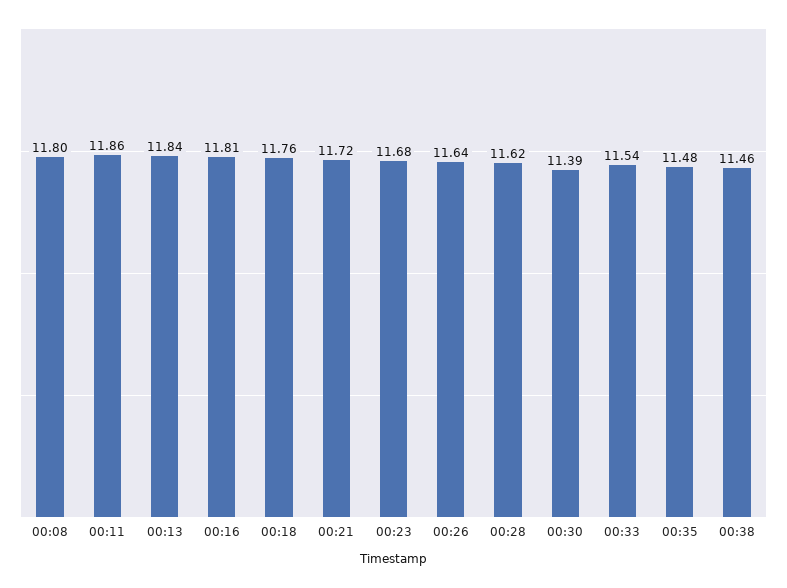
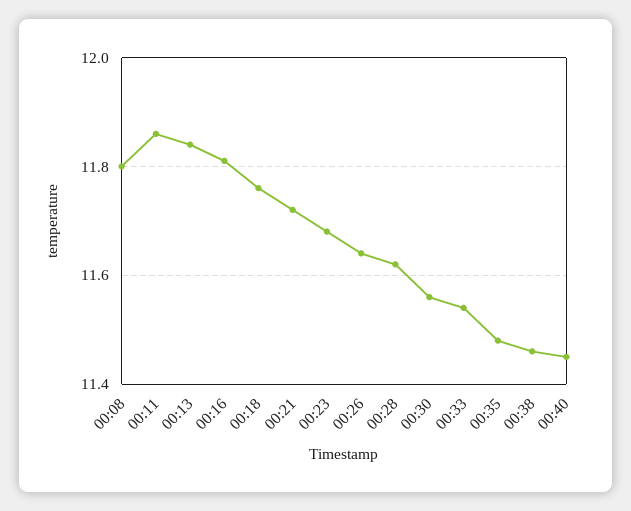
00:30: 11.39 -> 11.55
00:40: none -> 11.45

